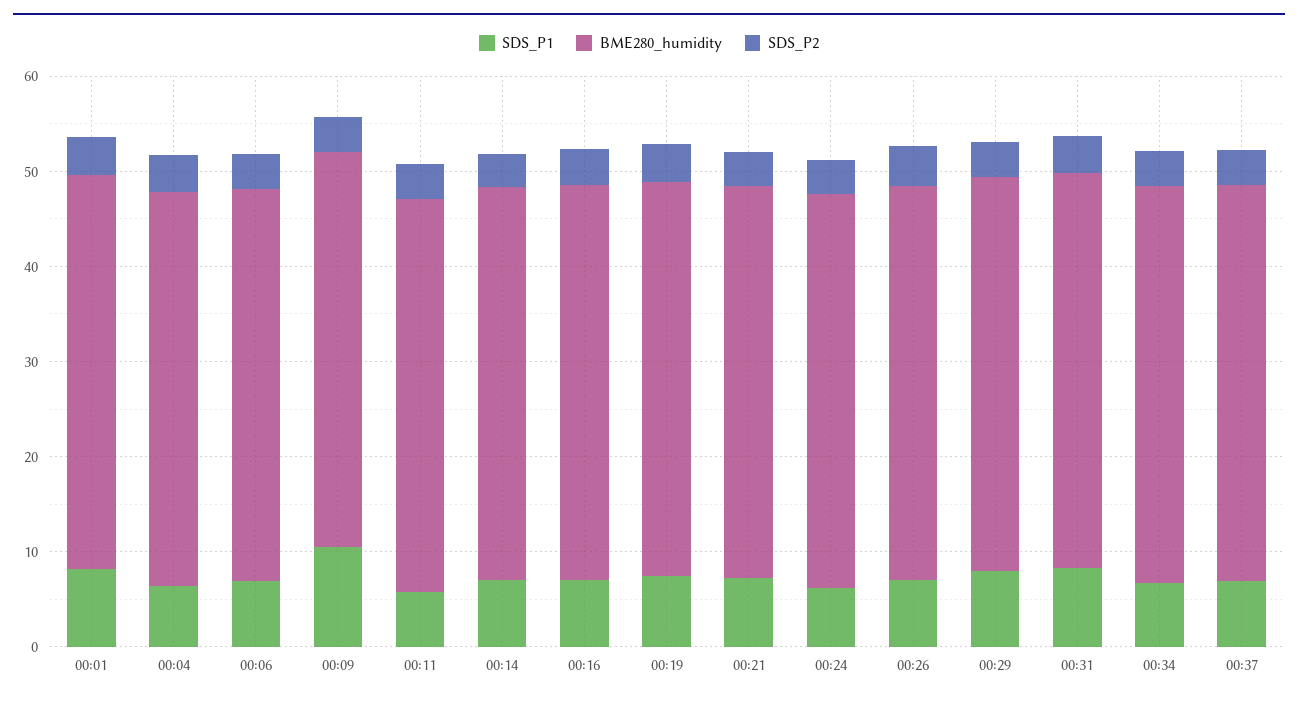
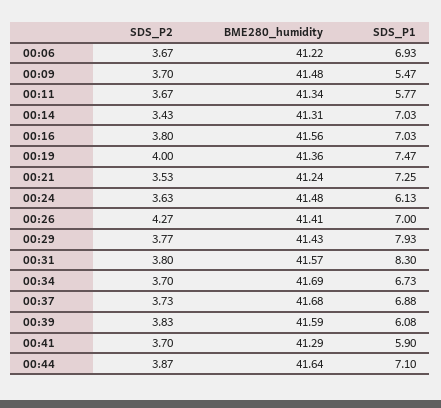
SDS_P1, 00:01: 8 -> none
BME280_humidity, 00:01: 42 -> none
SDS_P2, 00:01: 4 -> none
SDS_P1, 00:04: 6 -> none
BME280_humidity, 00:04: 42 -> none
SDS_P2, 00:04: 4 -> none
SDS_P1, 00:09: 10 -> 5.47
SDS_P2, 00:39: none -> 3.83
BME280_humidity, 00:39: none -> 41.59
SDS_P1, 00:39: none -> 6.08
SDS_P2, 00:41: none -> 3.7
BME280_humidity, 00:41: none -> 41.29
SDS_P1, 00:41: none -> 5.9
SDS_P2, 00:44: none -> 3.87
BME280_humidity, 00:44: none -> 41.64
SDS_P1, 00:44: none -> 7.1

